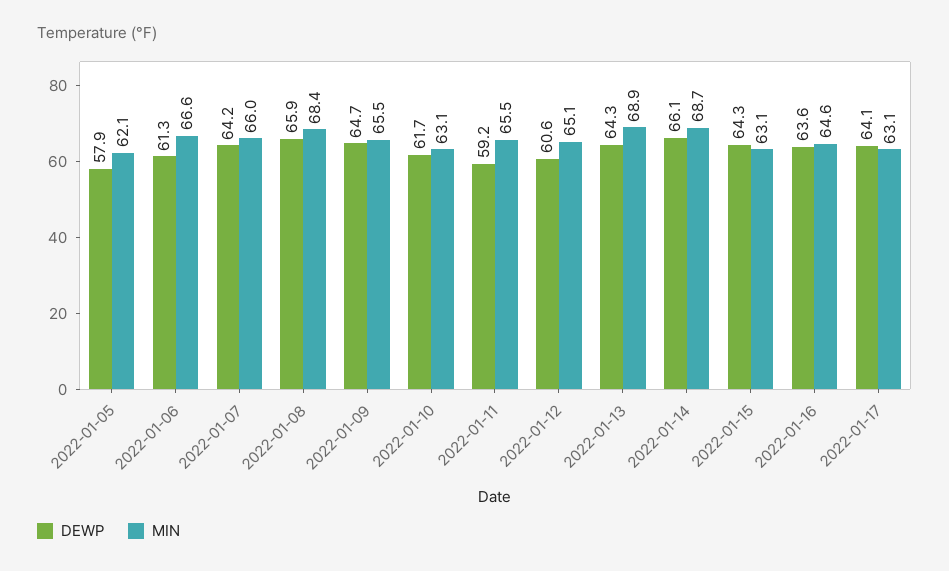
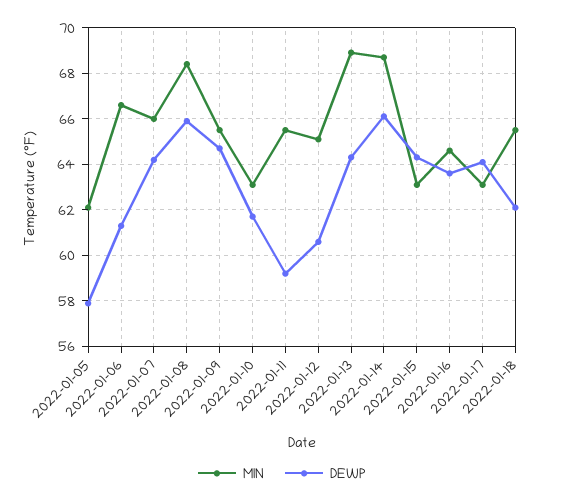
MIN, 2022-01-18: none -> 65.5
DEWP, 2022-01-18: none -> 62

